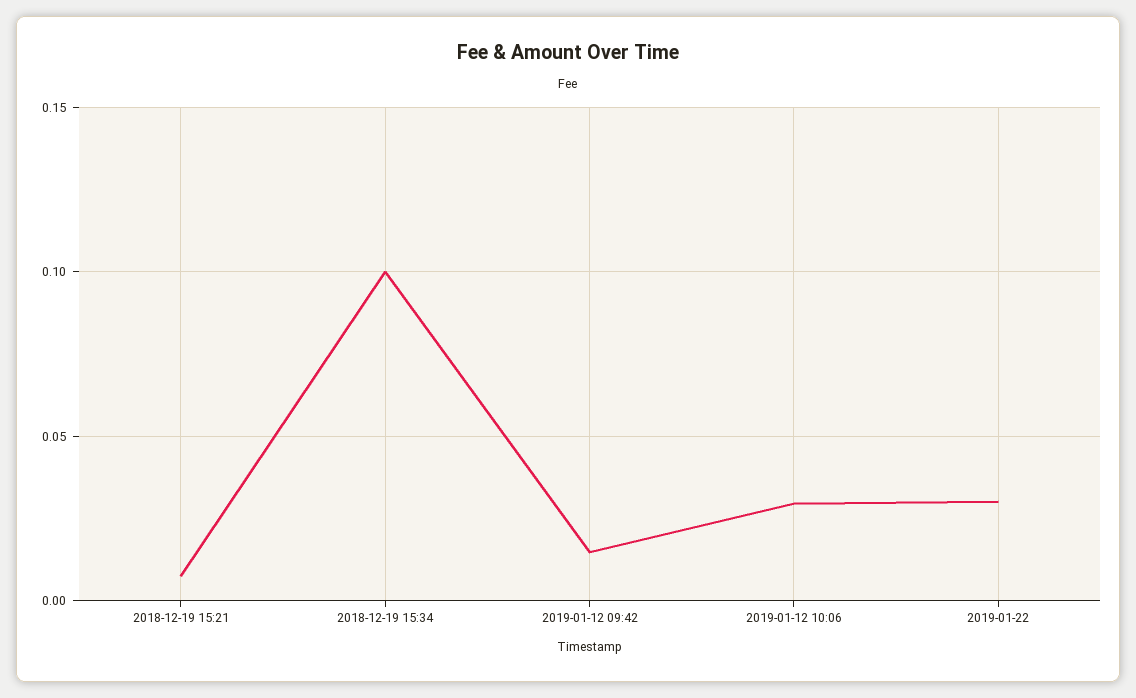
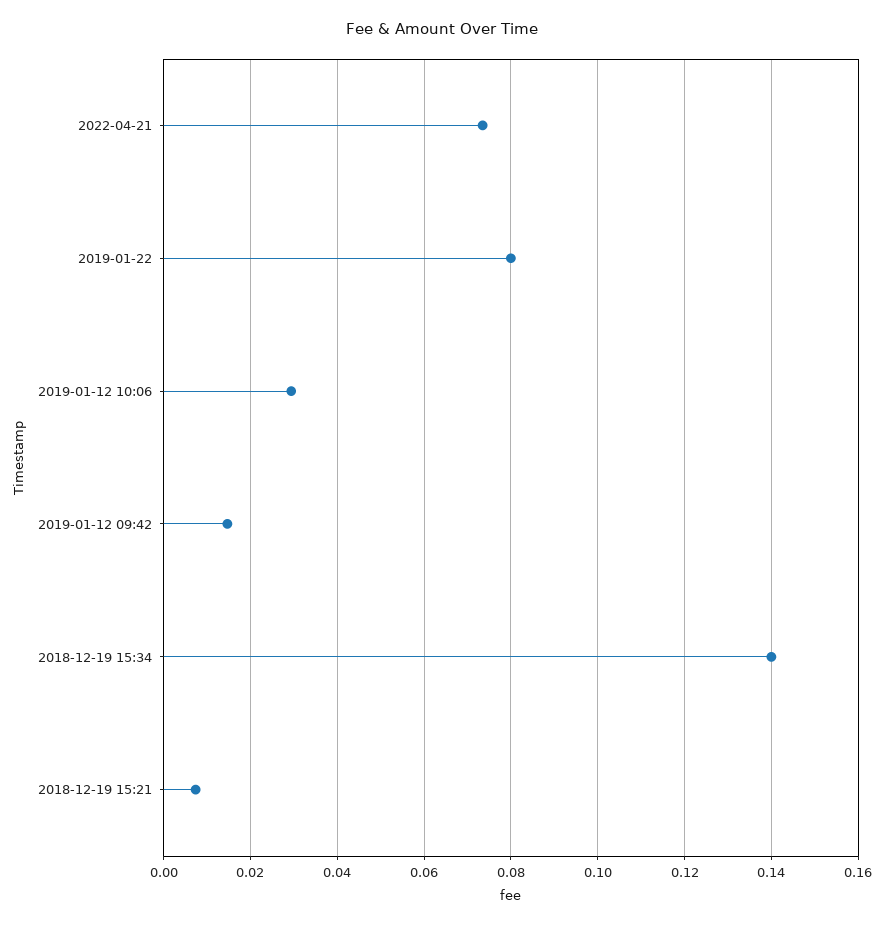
2018-12-19 15:34: 0.1 -> 0.14
2019-01-22: 0.03 -> 0.08
2022-04-21: none -> 0.074

